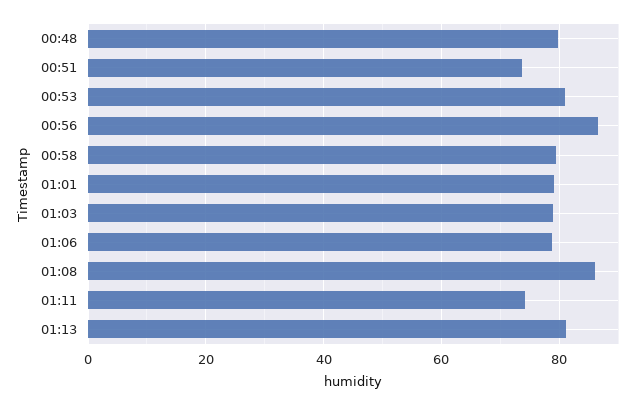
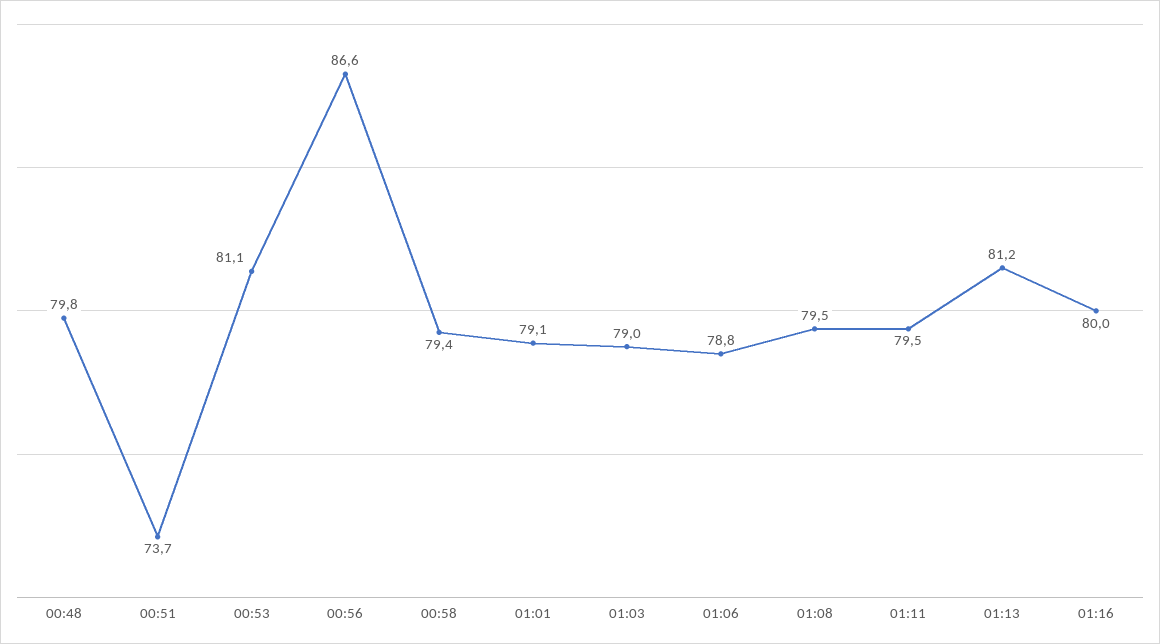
01:08: 86 -> 79.5
01:11: 74 -> 79.5
01:16: none -> 80

